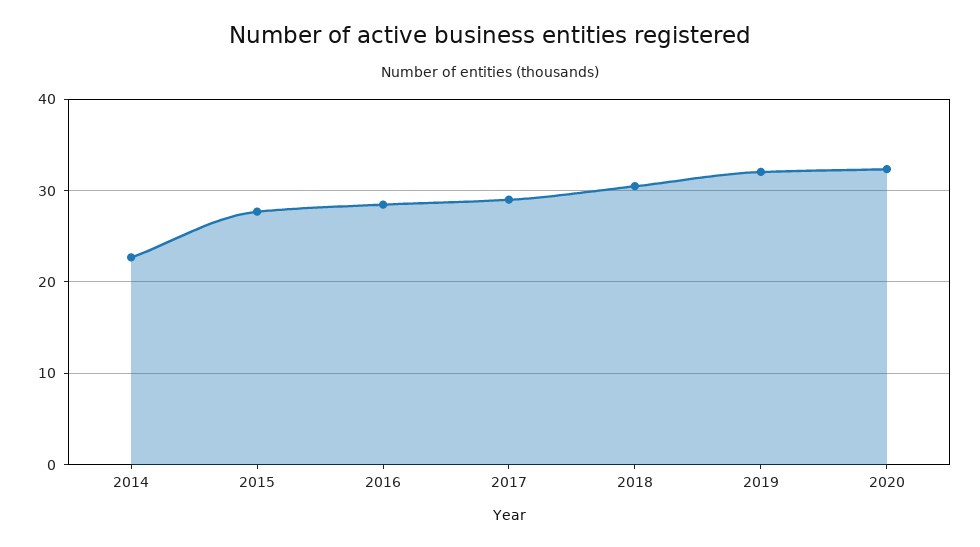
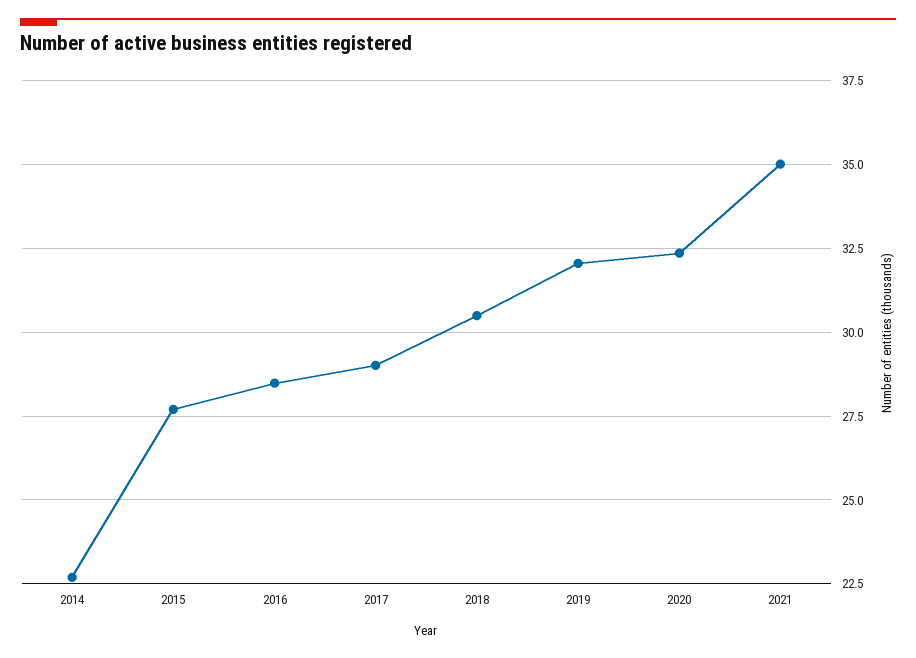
2021: none -> 35

